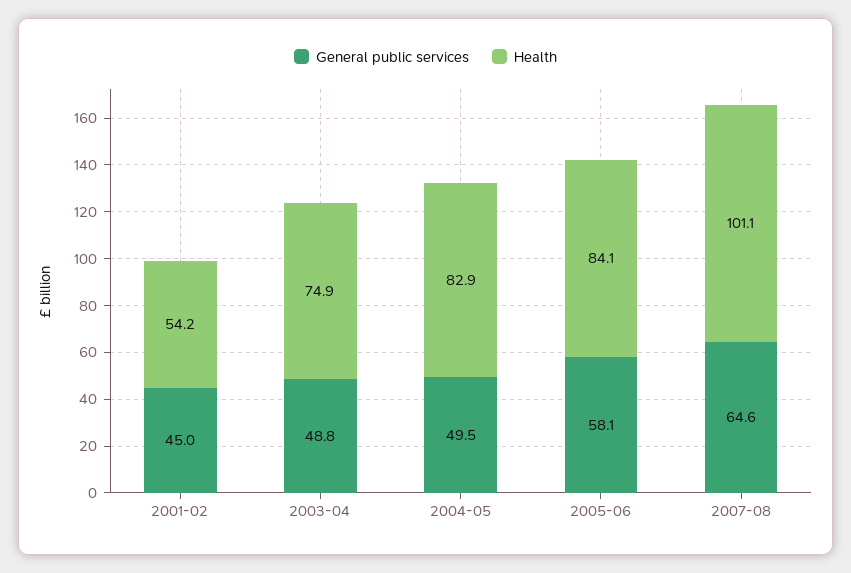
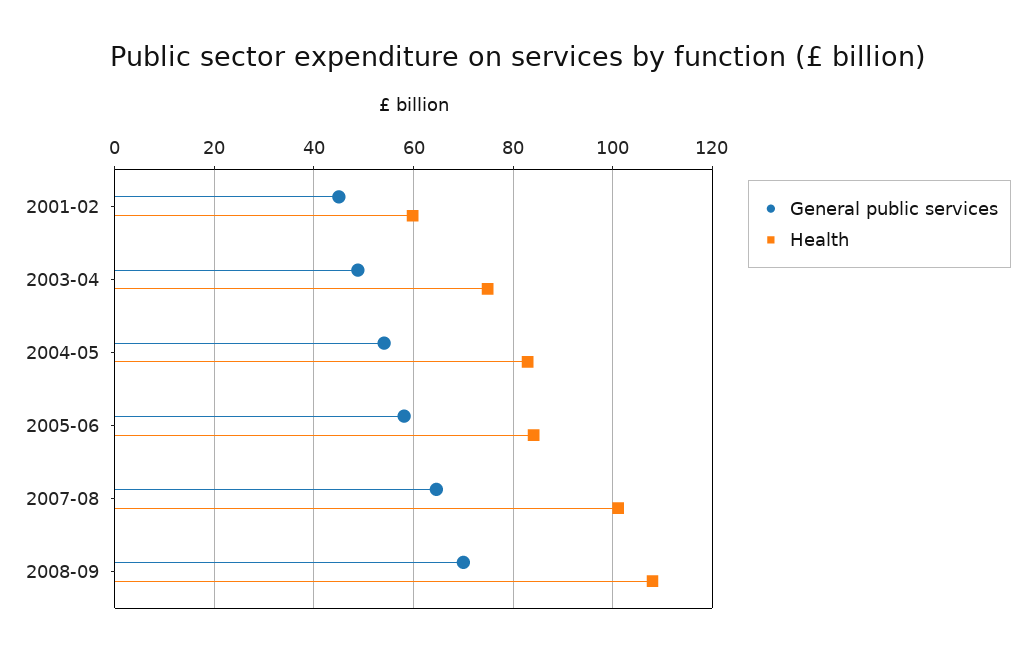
Health, 2001-02: 54.2 -> 60
General public services, 2004-05: 49.5 -> 54
General public services, 2008-09: none -> 70
Health, 2008-09: none -> 108

